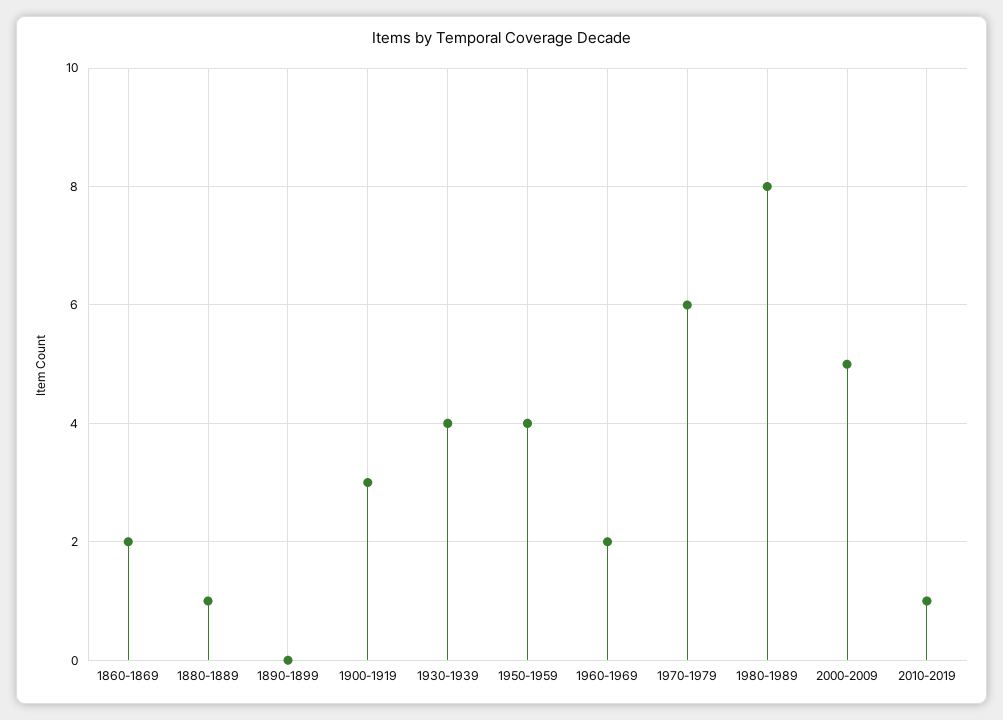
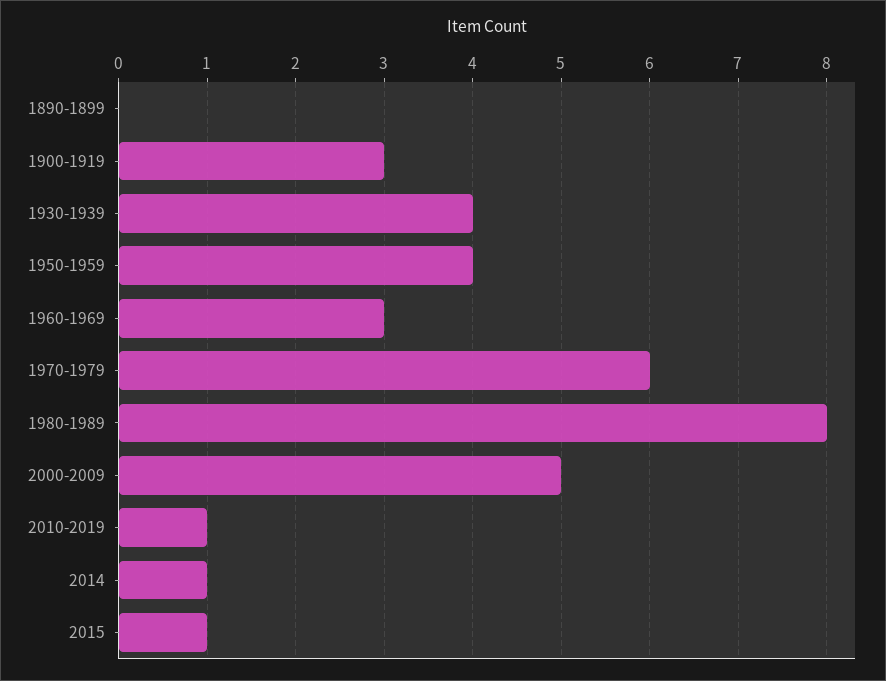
1860-1869: 2 -> none
1880-1889: 1 -> none
1960-1969: 2 -> 3
2014: none -> 1
2015: none -> 1

